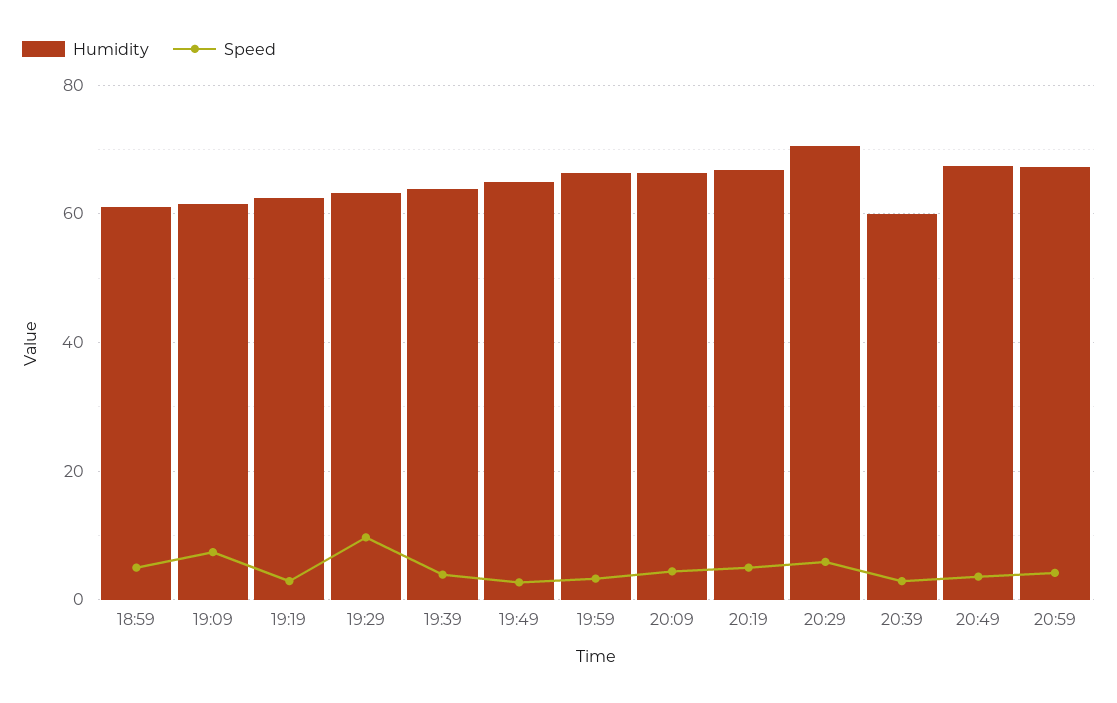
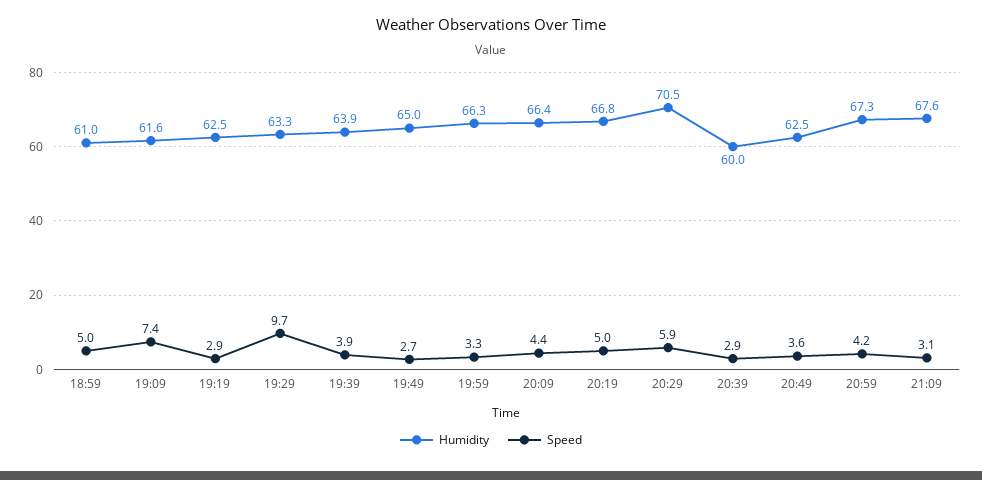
Humidity, 20:49: 68 -> 62.5
Humidity, 21:09: none -> 67.6
Speed, 21:09: none -> 3.1

